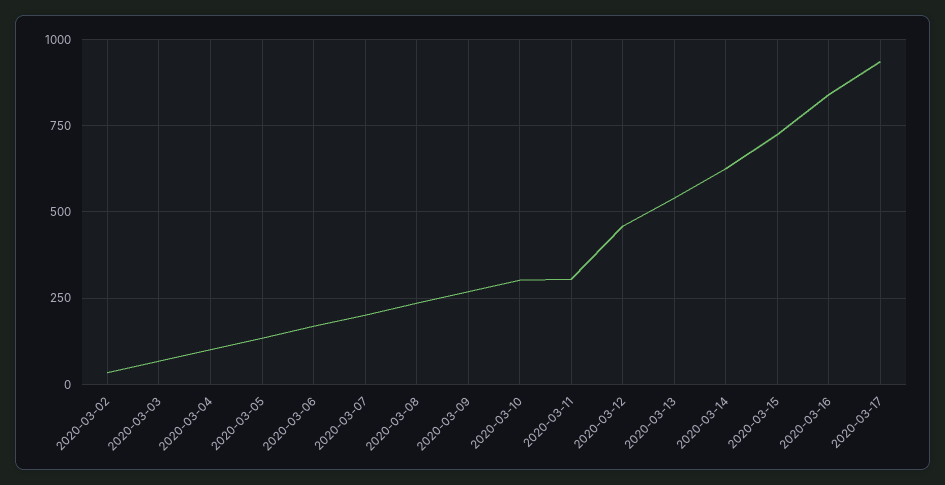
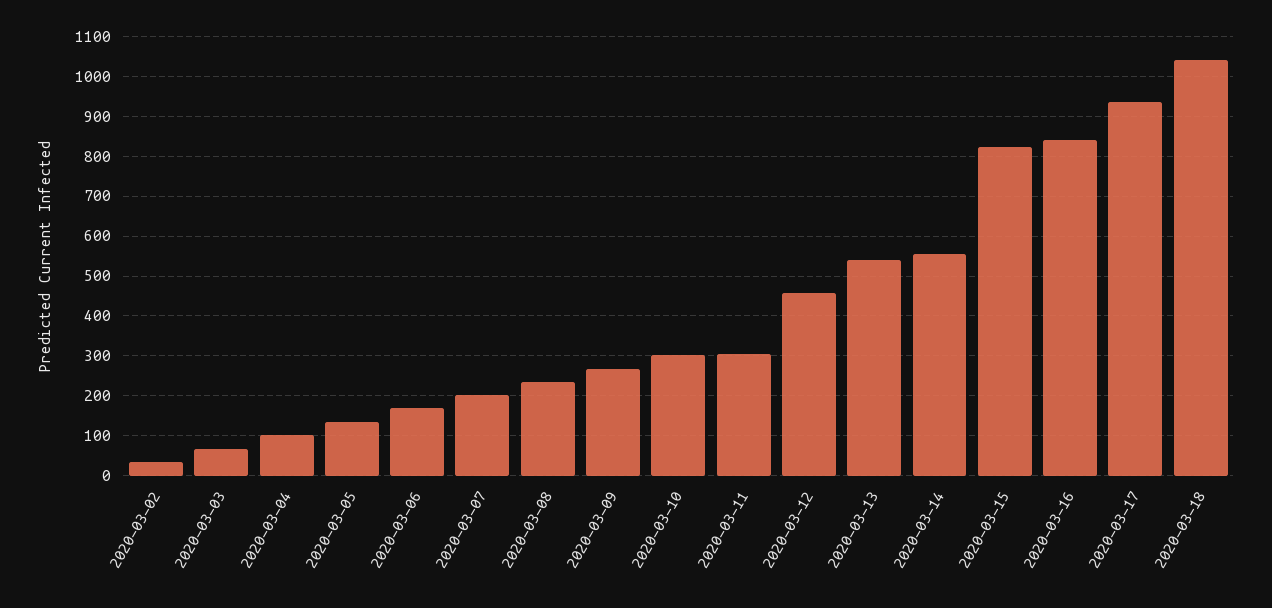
2020-03-14: 625 -> 560
2020-03-15: 725 -> 820
2020-03-18: none -> 1040

